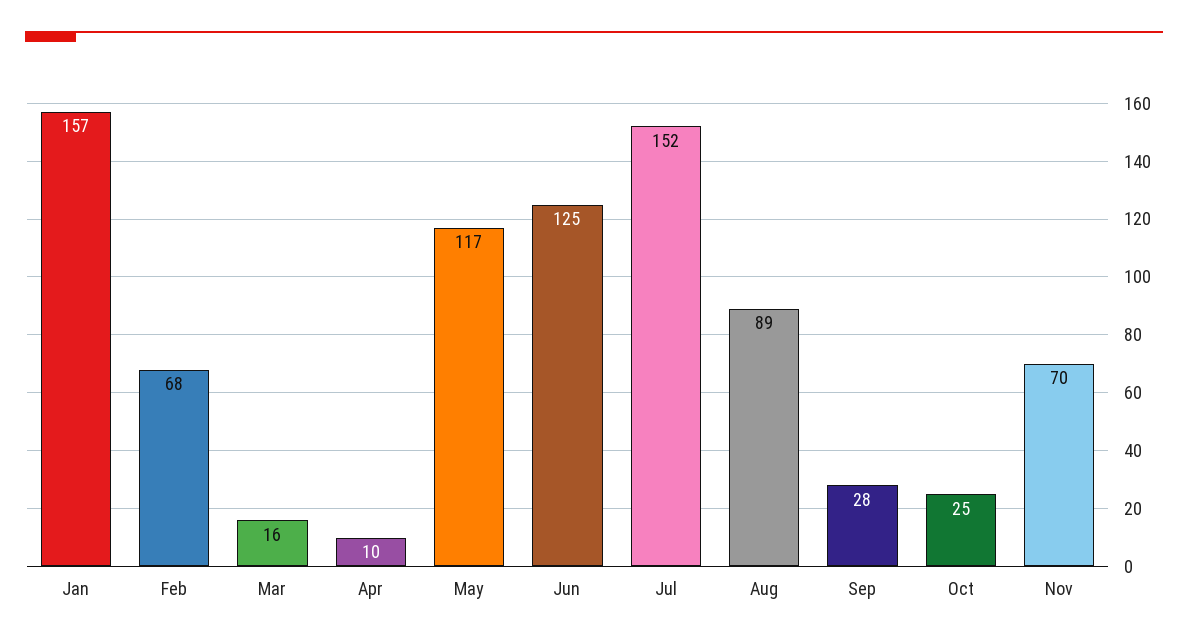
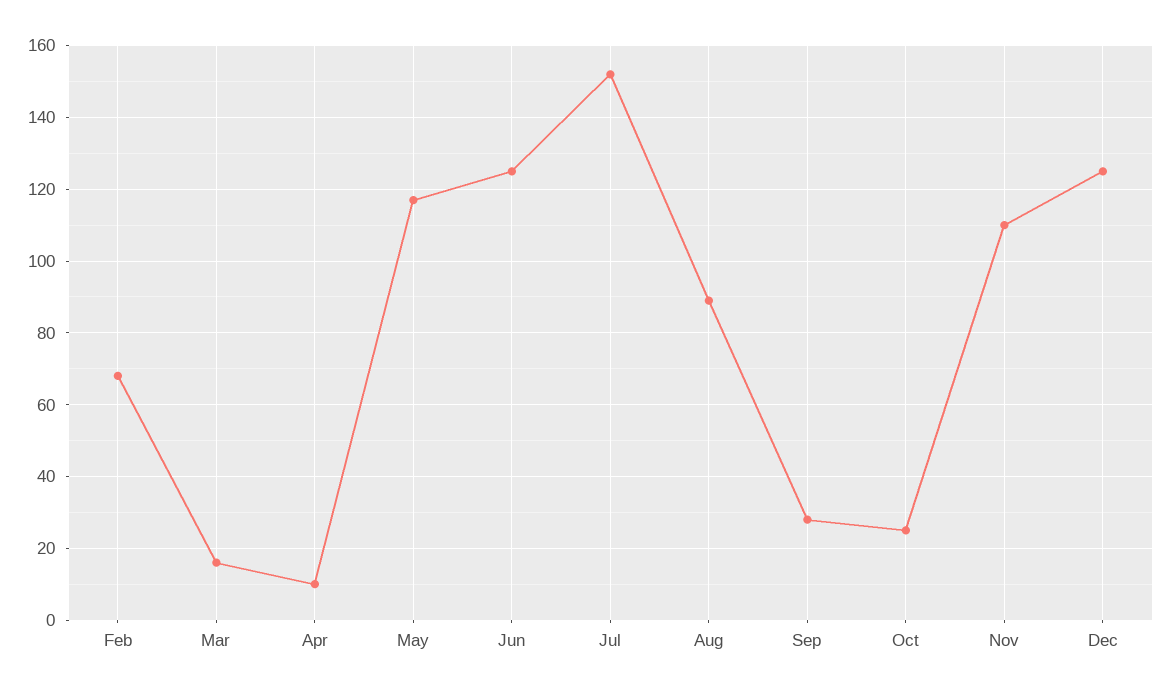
Jan: 157 -> none
Nov: 70 -> 110
Dec: none -> 125

